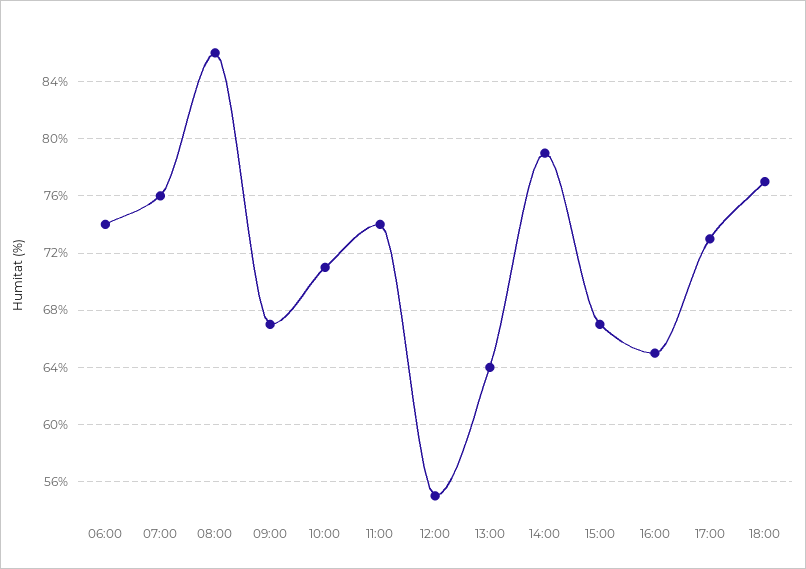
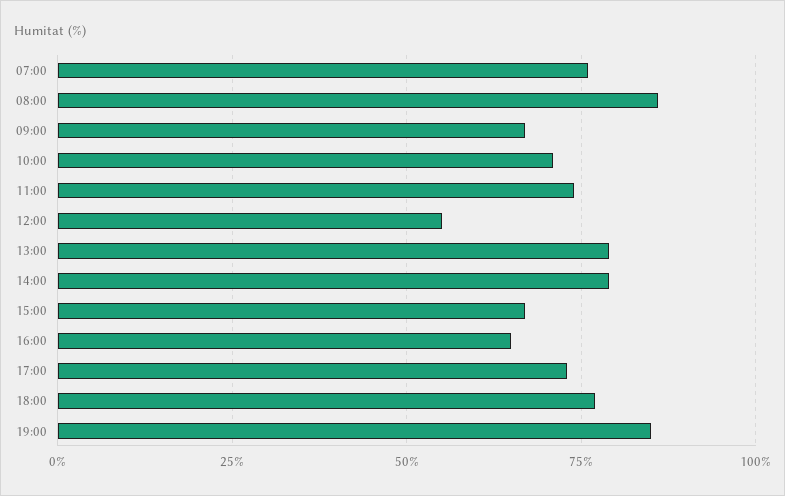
06:00: 74 -> none
13:00: 64 -> 80
19:00: none -> 85

